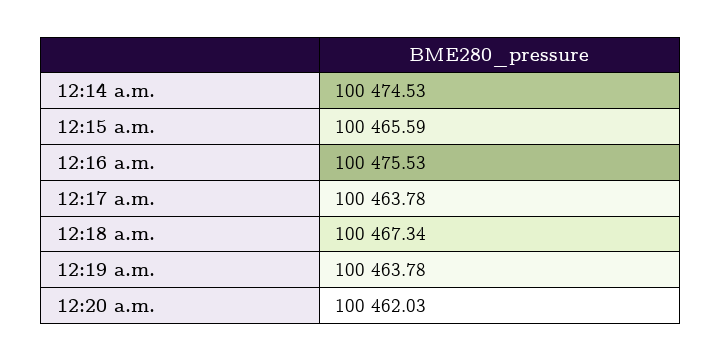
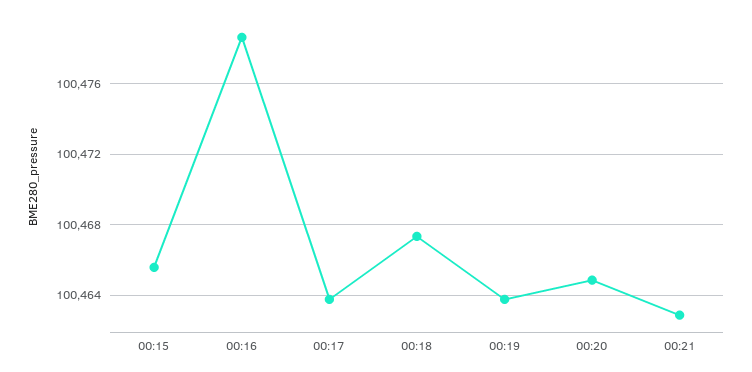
12:14 a.m.: 100474.53 -> none
12:16 a.m.: 100475.53 -> 100478.5
12:20 a.m.: 100462.03 -> 100465
00:21: none -> 100463

